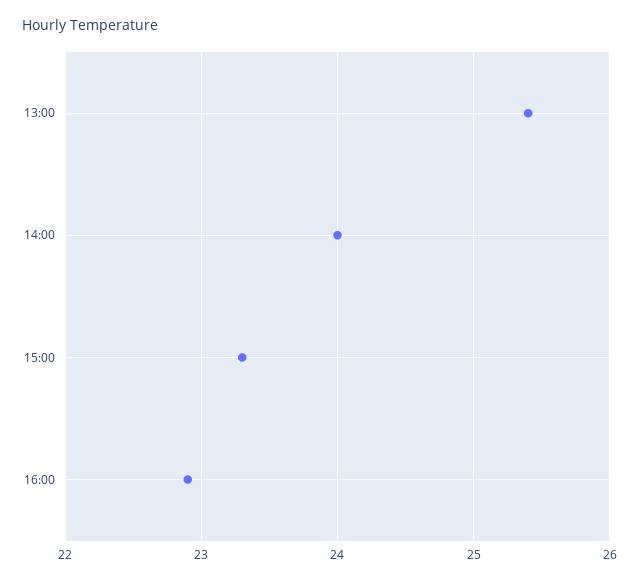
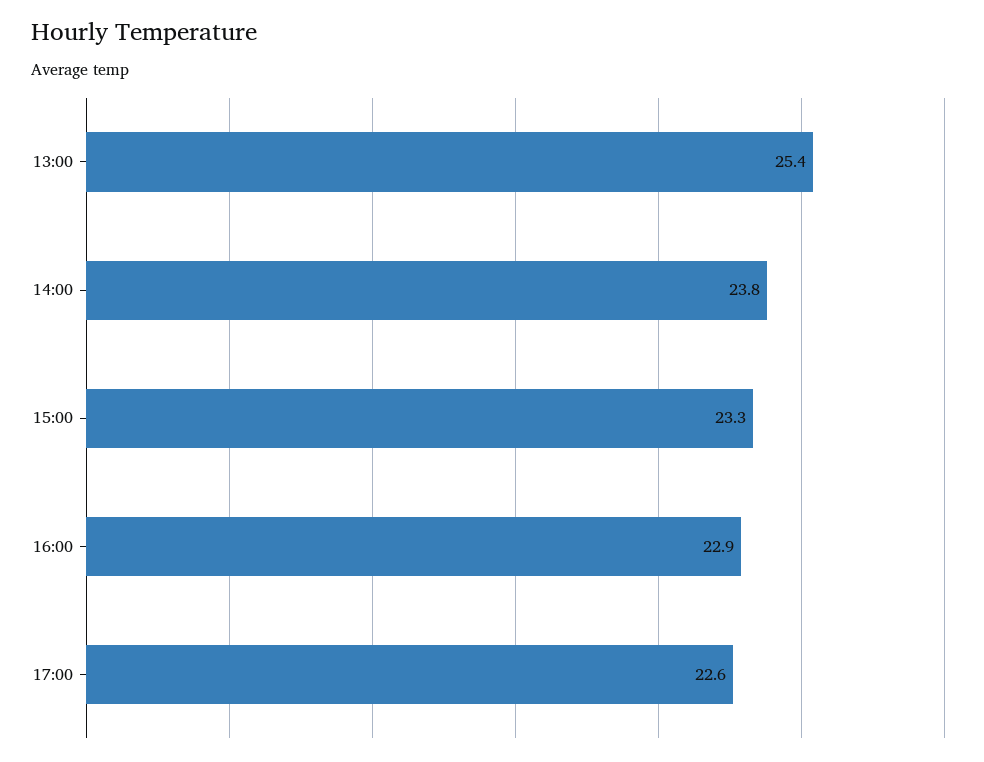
14:00: 24 -> 23.8
17:00: none -> 22.6

